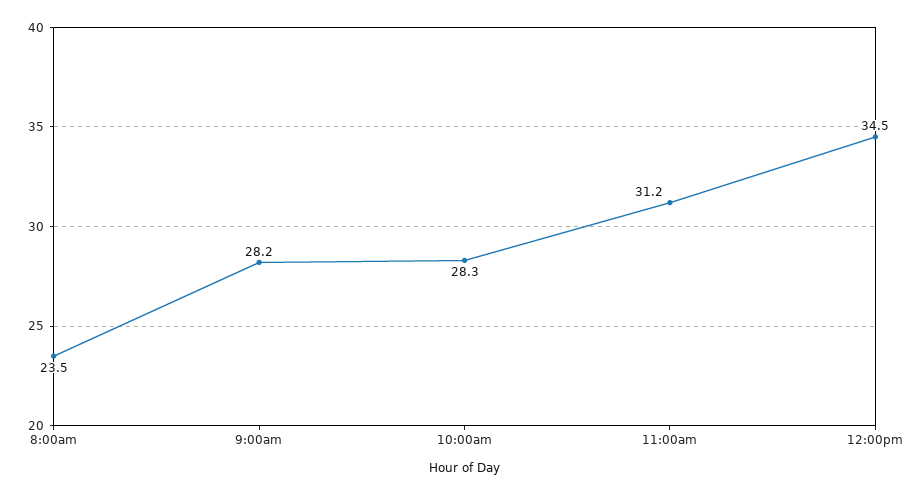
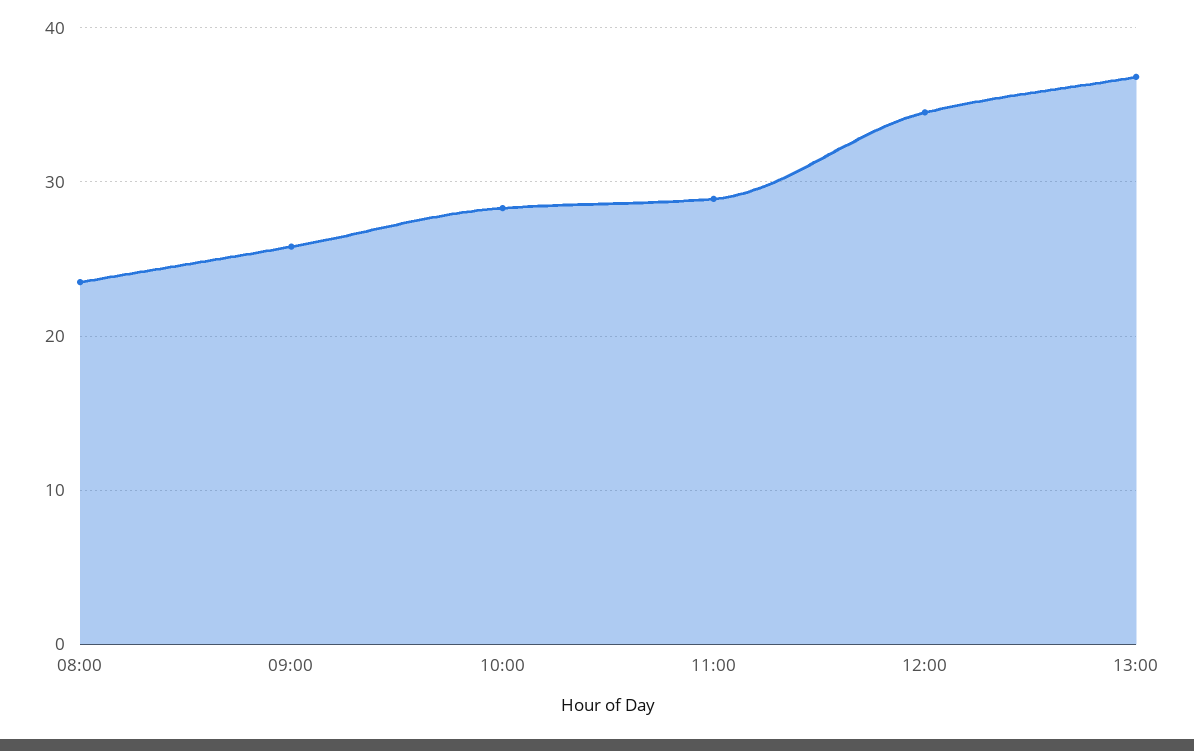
9:00am: 28.2 -> 26
11:00am: 31.2 -> 29
13:00: none -> 37

